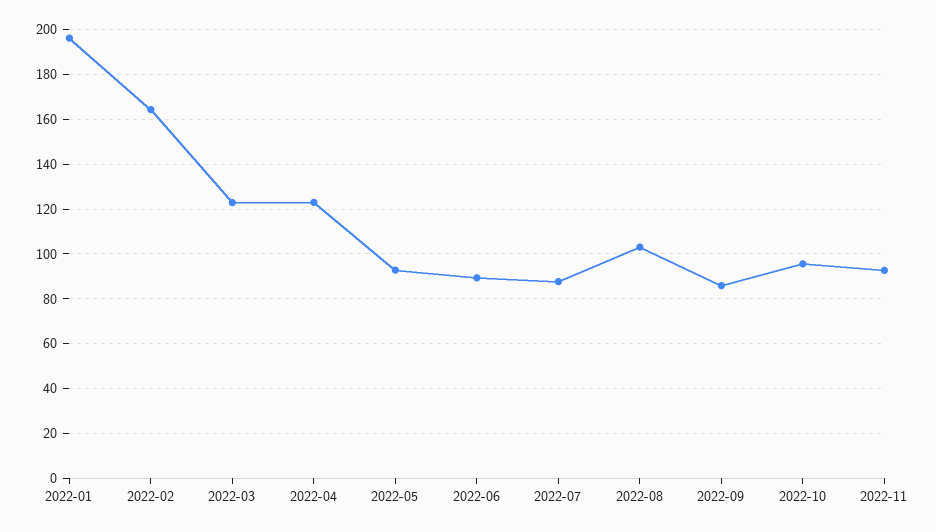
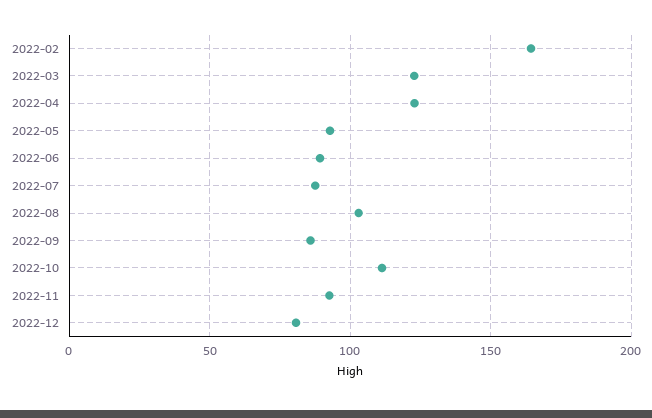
2022-01: 195 -> none
2022-10: 95 -> 110
2022-12: none -> 80

